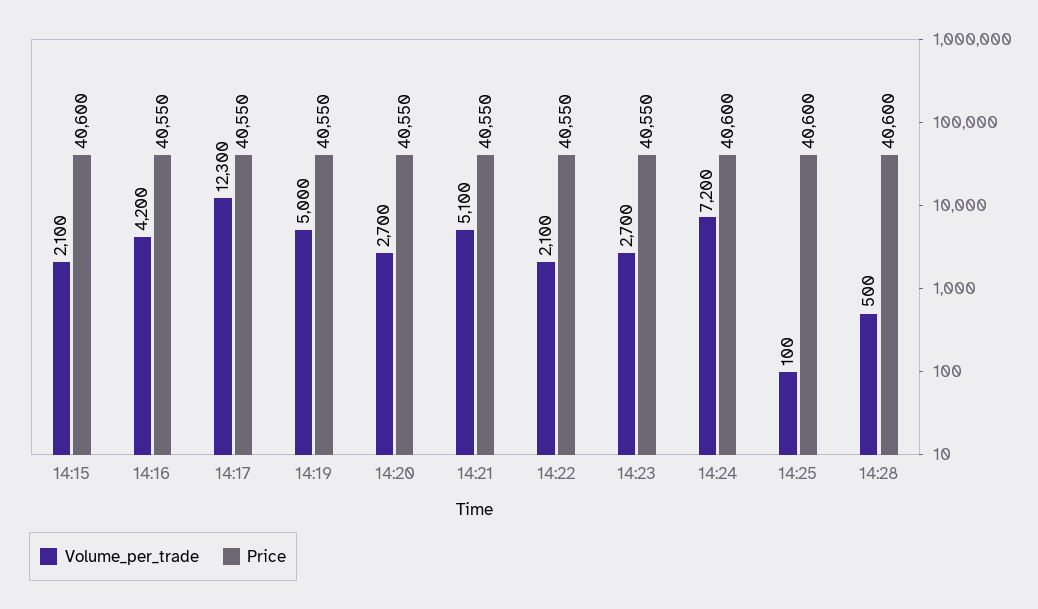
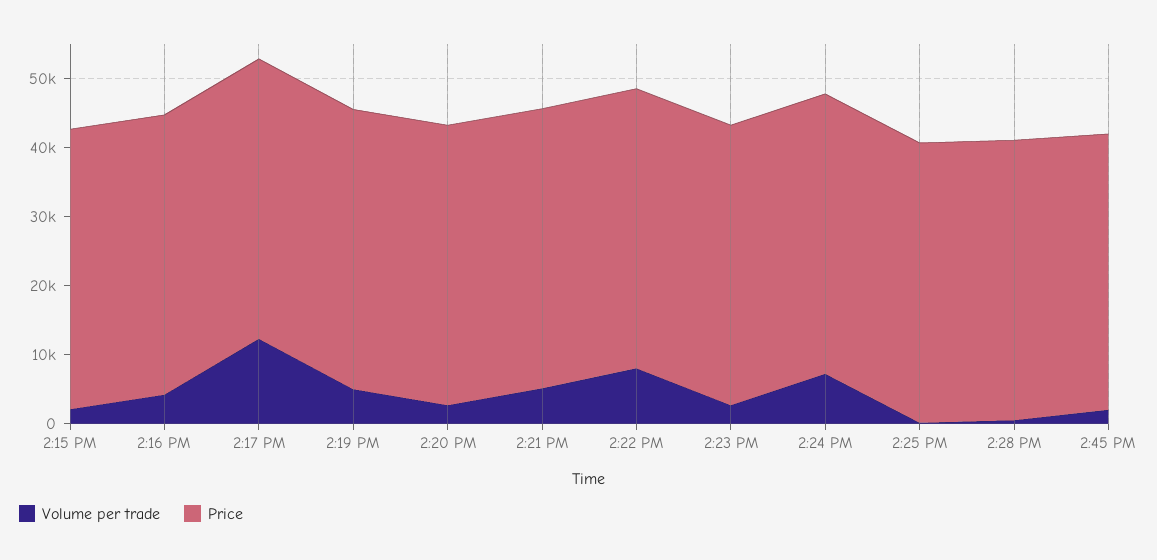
Volume_per_trade, 14:22: 2100 -> 8000
Volume_per_trade, 2:45 PM: none -> 2000
Price, 2:45 PM: none -> 40000

